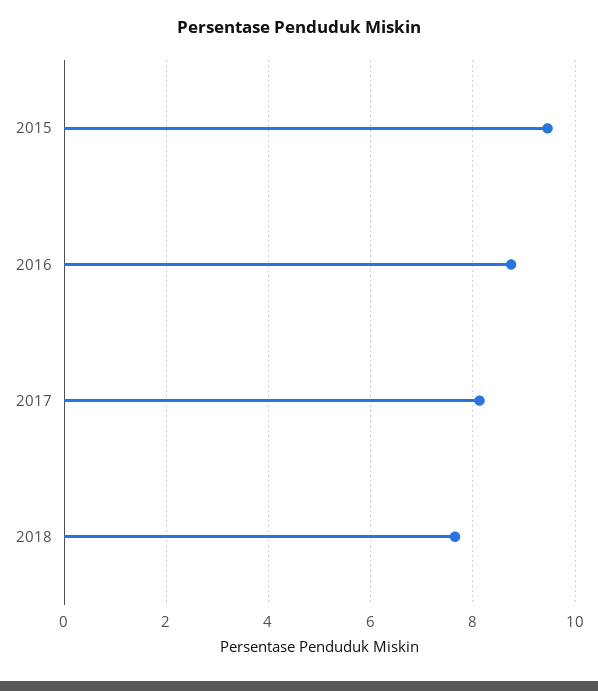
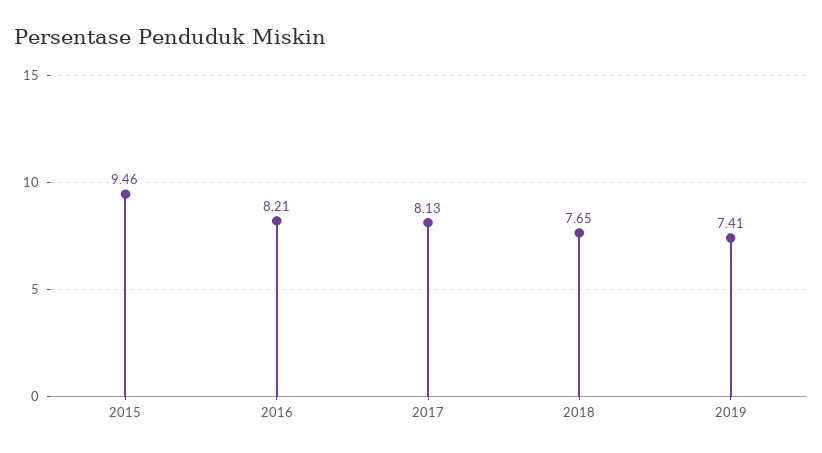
2016: 8.8 -> 8.21
2019: none -> 7.41

